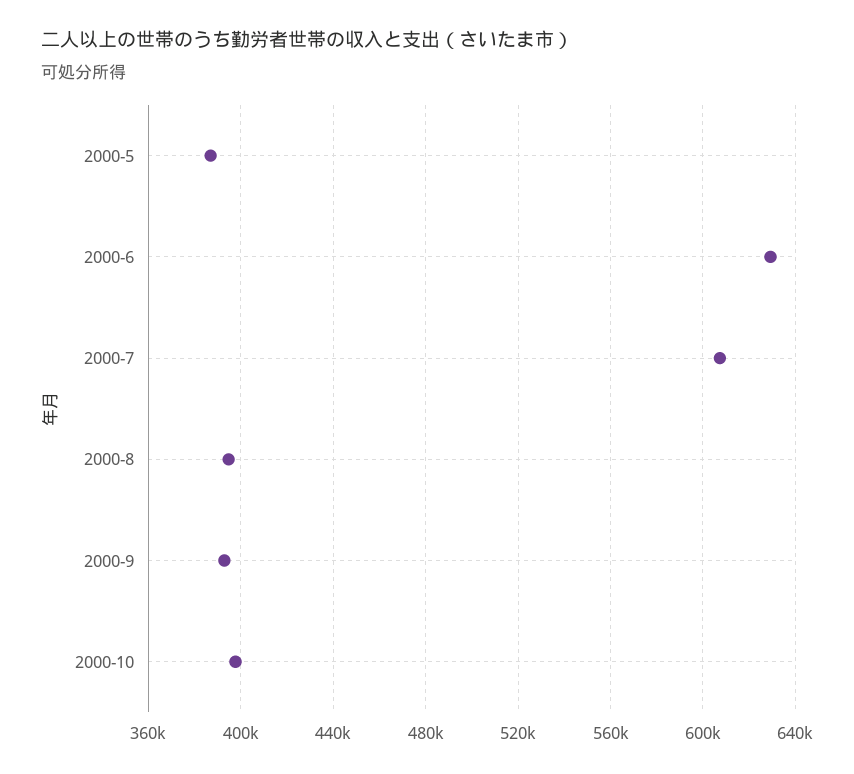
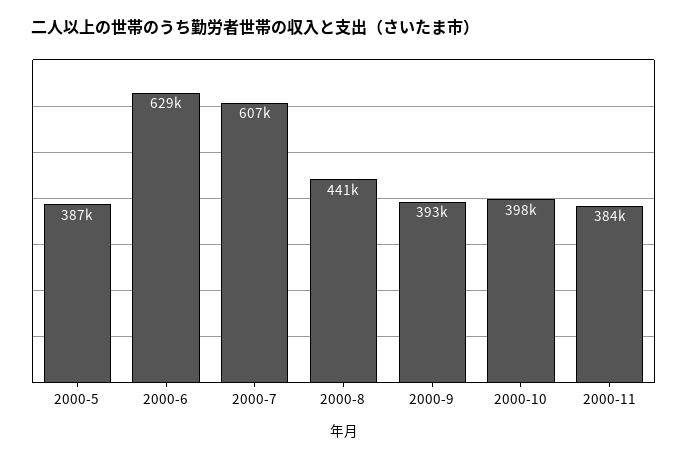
2000-8: 395000 -> 441000
2000-11: none -> 384000

